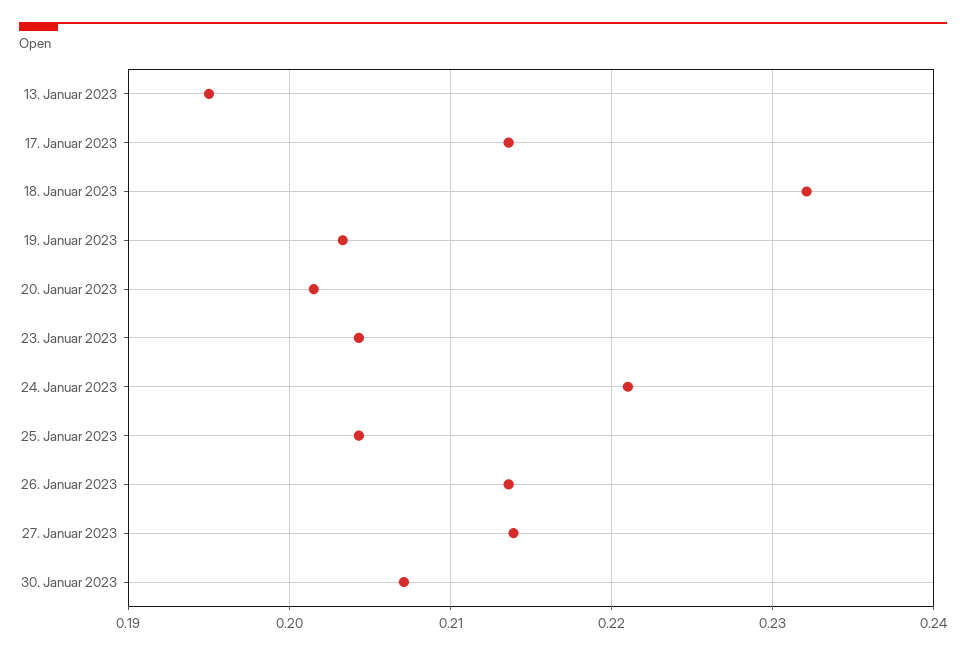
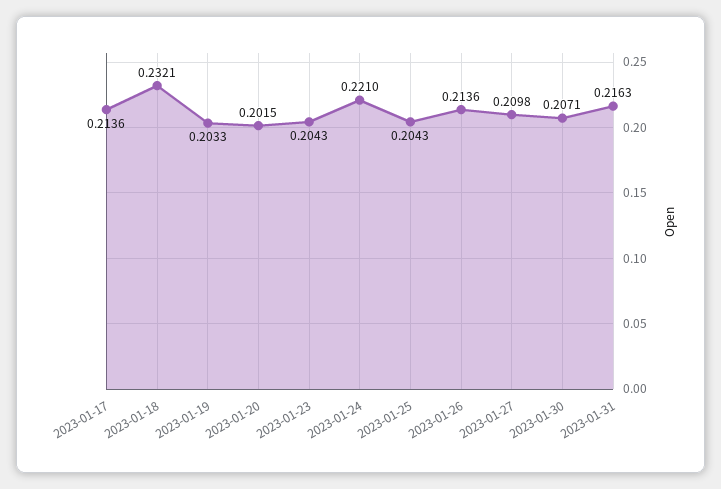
13. Januar 2023: 0.195 -> none
27. Januar 2023: 0.214 -> 0.2098
2023-01-31: none -> 0.2163

